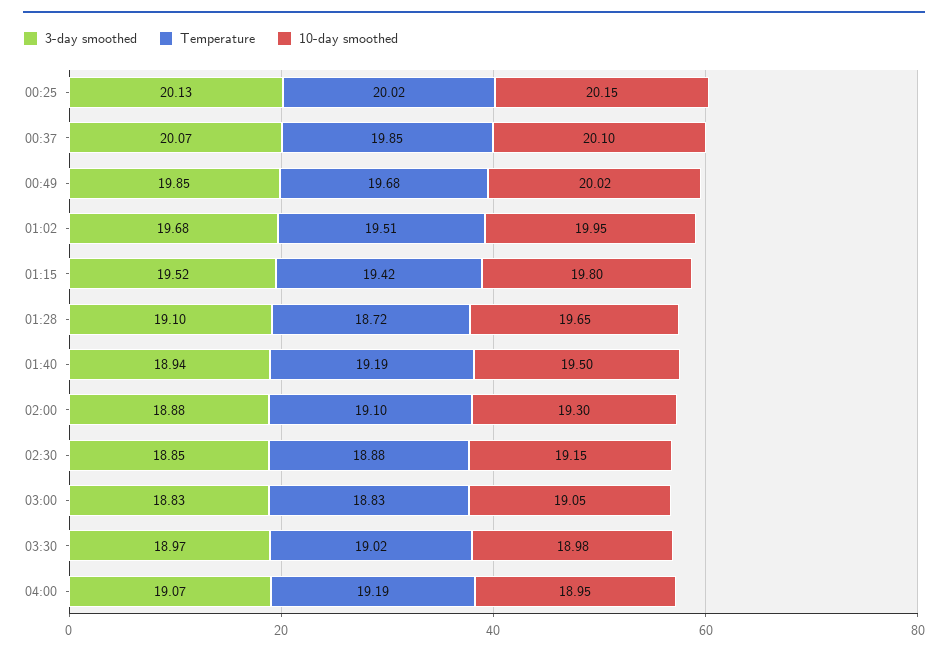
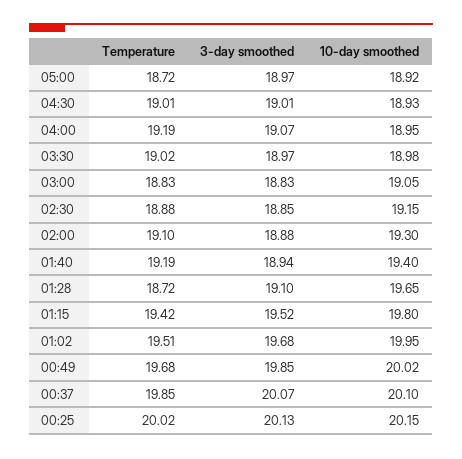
10-day smoothed, 01:40: 19.5 -> 19.4
Temperature, 05:00: none -> 18.72
3-day smoothed, 05:00: none -> 18.97
10-day smoothed, 05:00: none -> 18.92
Temperature, 04:30: none -> 19.01
3-day smoothed, 04:30: none -> 19.01
10-day smoothed, 04:30: none -> 18.93

